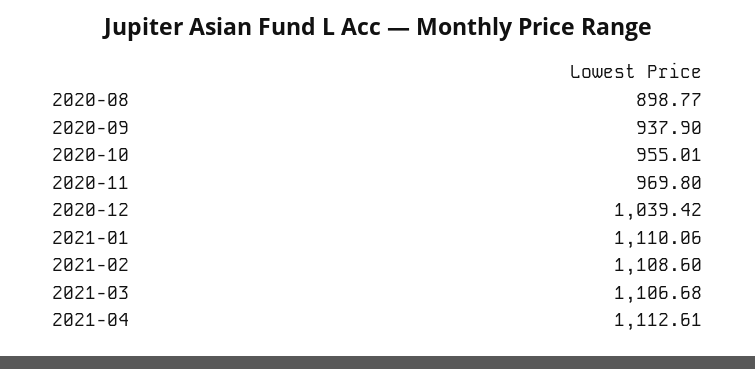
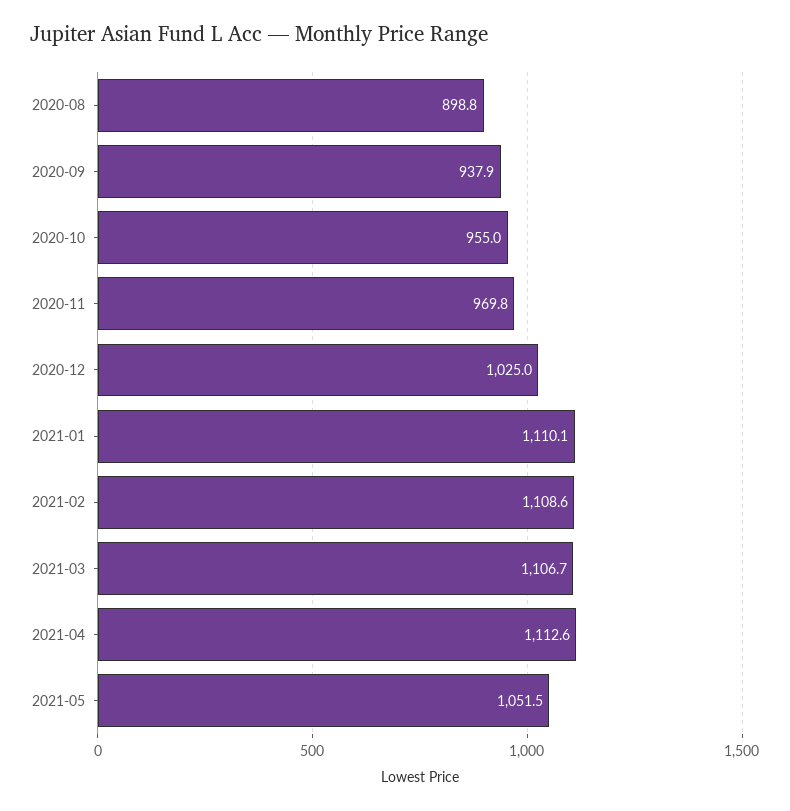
2020-12: 1039.42 -> 1025
2021-05: none -> 1051.5

